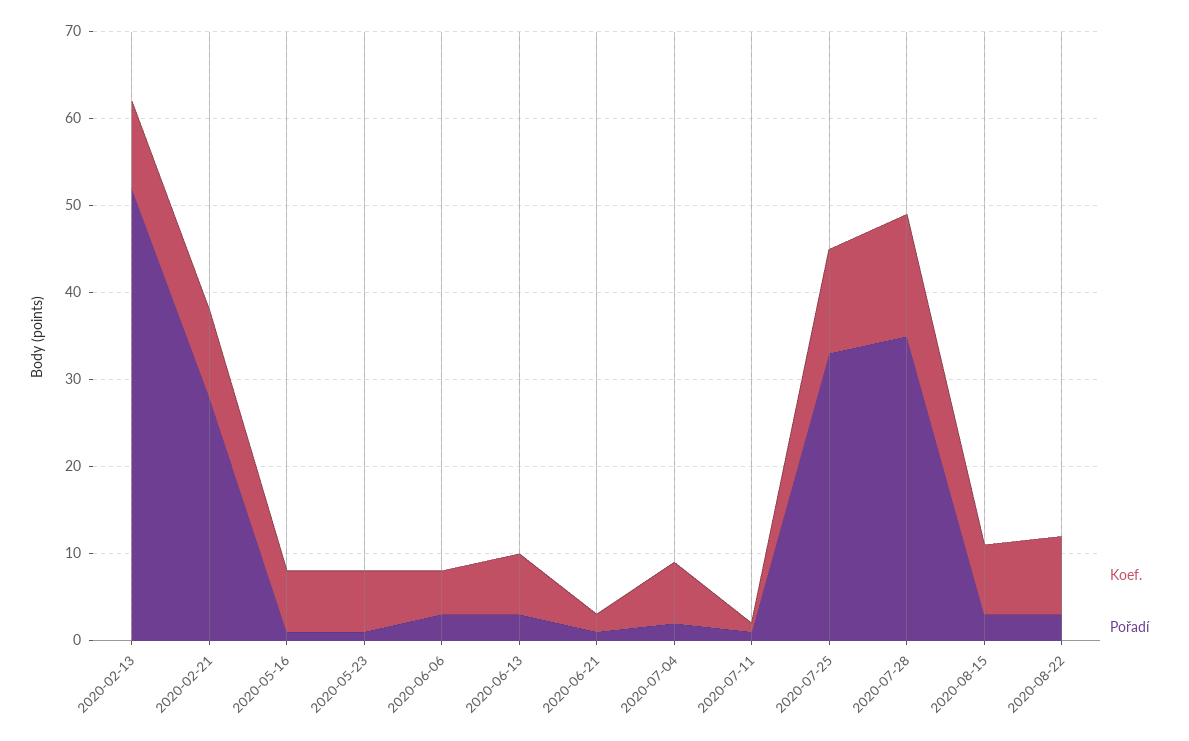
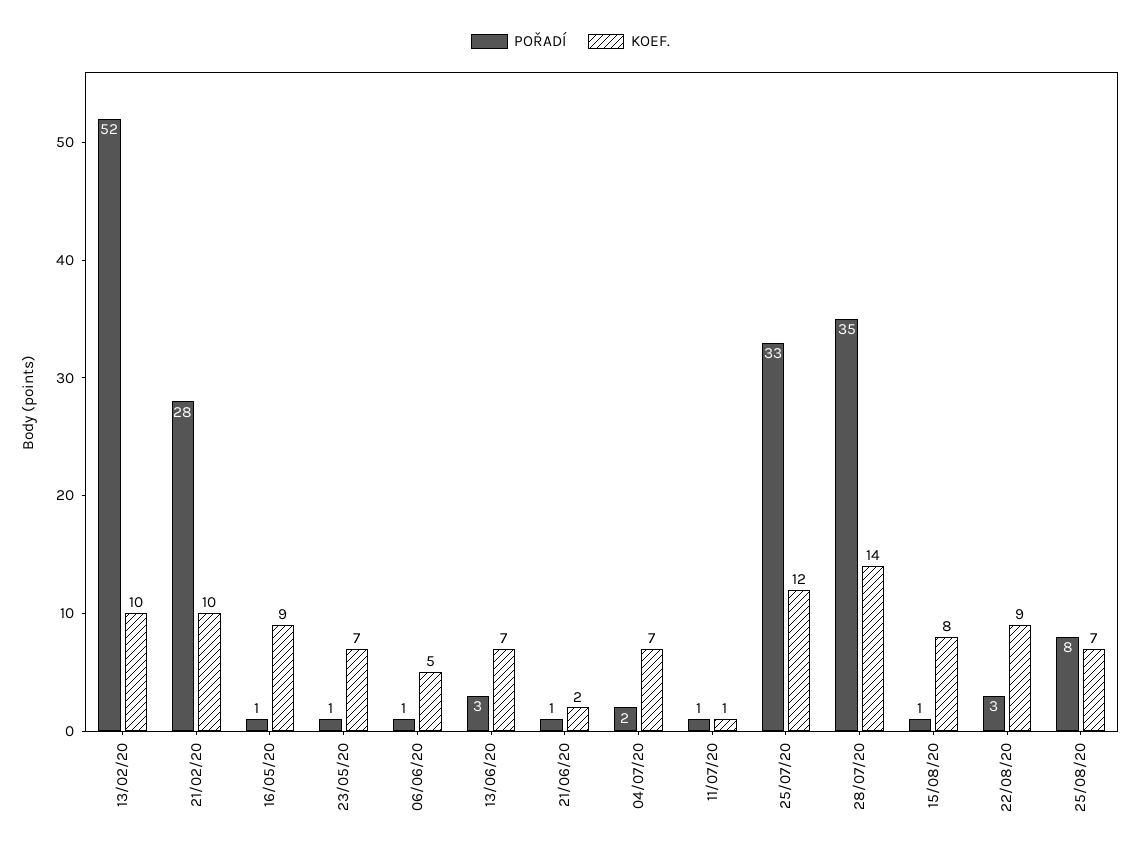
Koef., 2020-05-16: 7 -> 9
Pořadí, 2020-06-06: 3 -> 1
Pořadí, 2020-08-15: 3 -> 1
Pořadí, 25/08/20: none -> 8
Koef., 25/08/20: none -> 7

